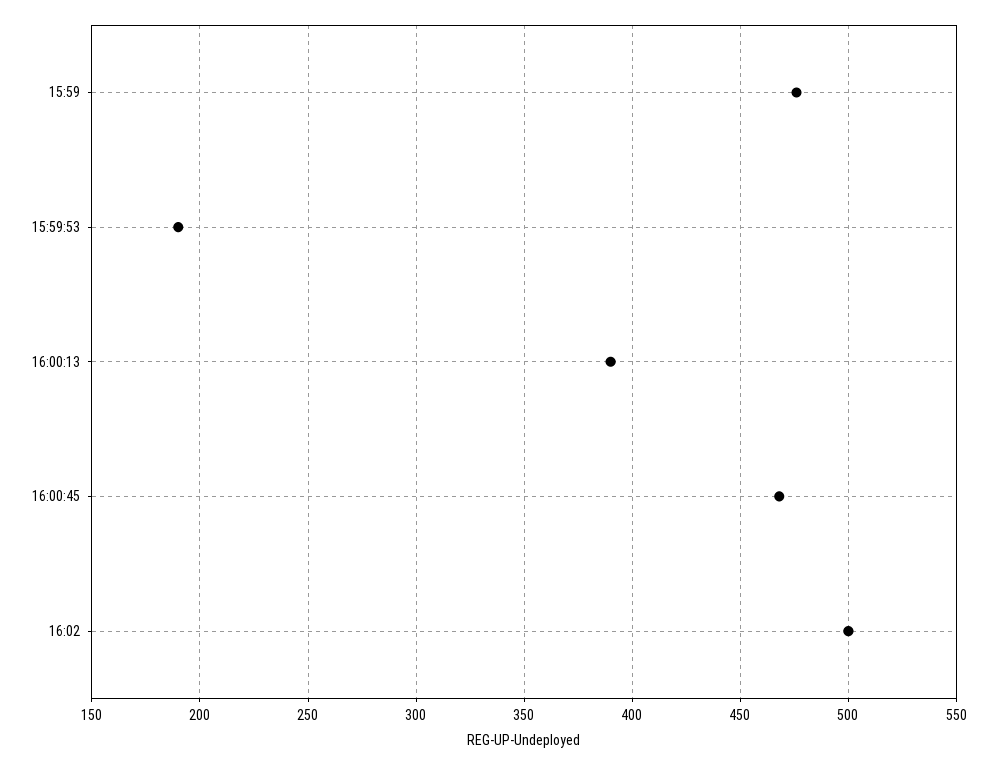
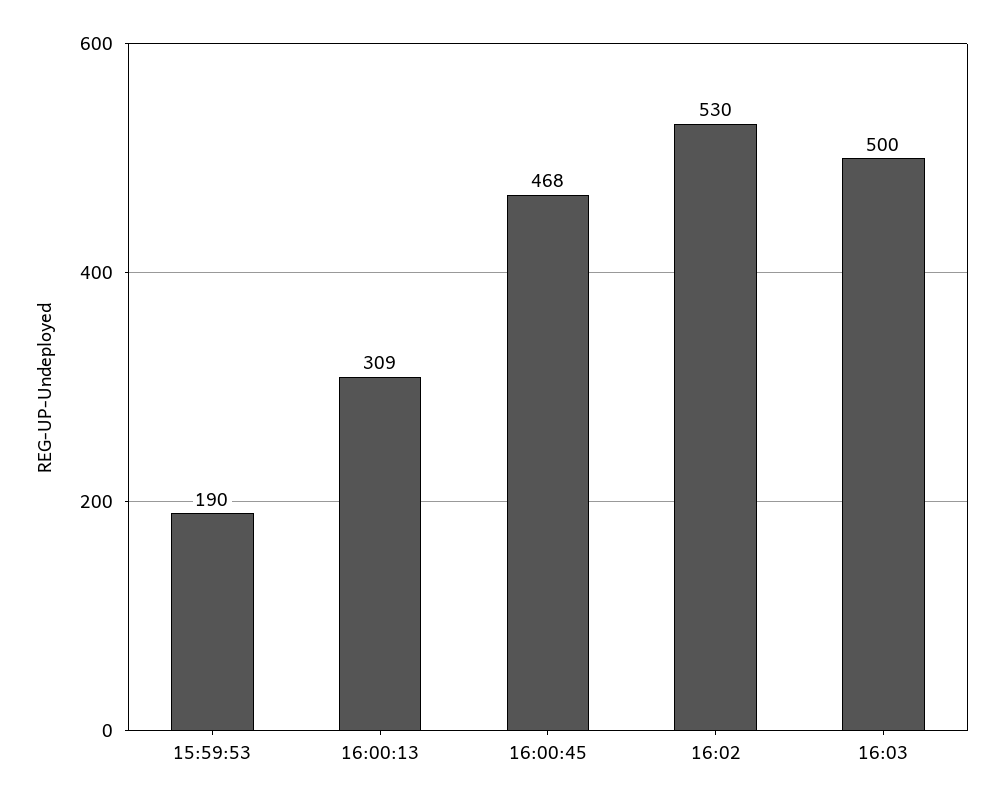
15:59: 475 -> none
16:00:13: 390 -> 309
16:02: 500 -> 530
16:03: none -> 500

